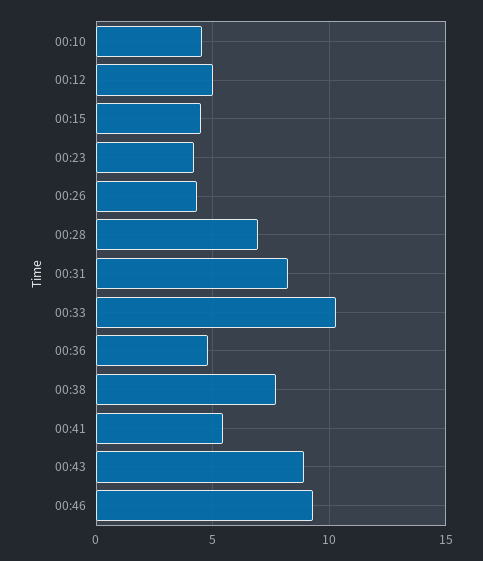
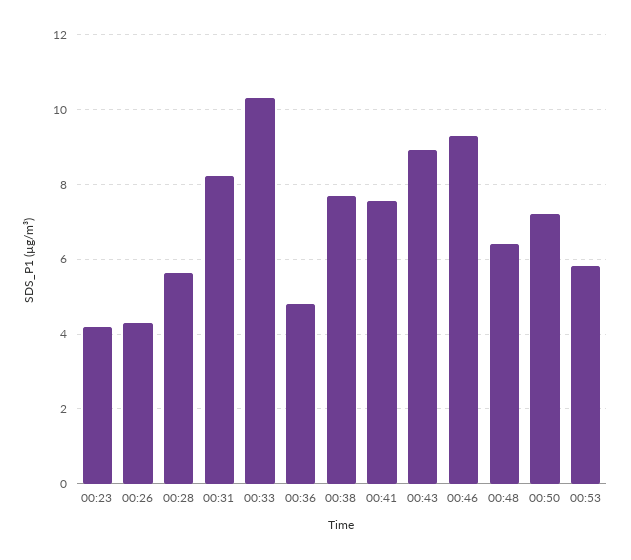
00:10: 4.5 -> none
00:12: 5 -> none
00:15: 4.5 -> none
00:28: 7 -> 5.6
00:41: 5.5 -> 7.6
00:48: none -> 6.4
00:50: none -> 7.2
00:53: none -> 5.8

